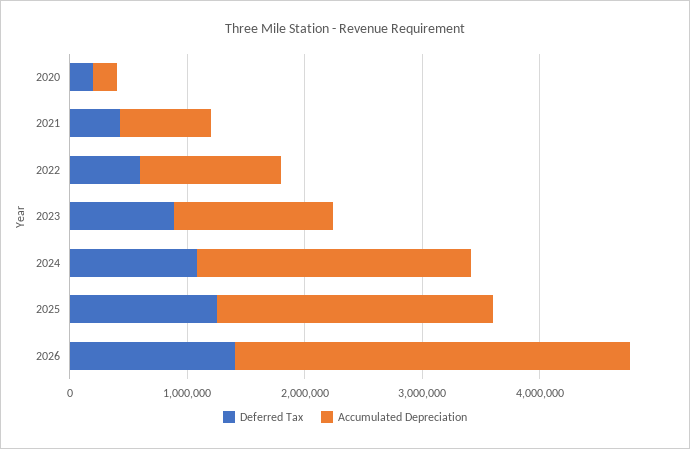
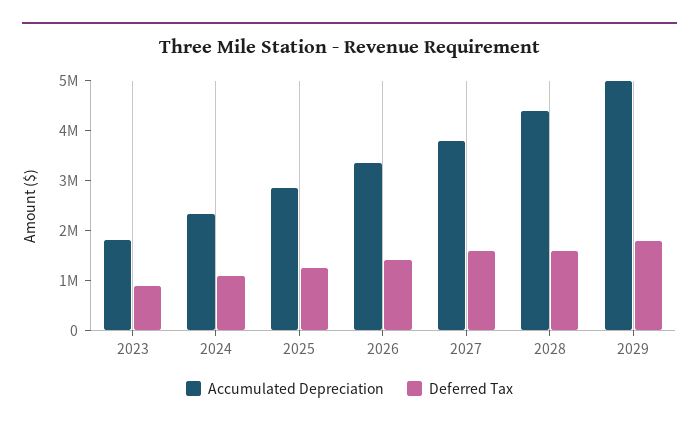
Deferred Tax, 2020: 200000 -> none
Accumulated Depreciation, 2020: 200000 -> none
Deferred Tax, 2021: 400000 -> none
Accumulated Depreciation, 2021: 800000 -> none
Deferred Tax, 2022: 600000 -> none
Accumulated Depreciation, 2022: 1200000 -> none
Accumulated Depreciation, 2023: 1400000 -> 1800000
Accumulated Depreciation, 2025: 2400000 -> 2800000
Accumulated Depreciation, 2027: none -> 3800000
Deferred Tax, 2027: none -> 1600000
Accumulated Depreciation, 2028: none -> 4400000
Deferred Tax, 2028: none -> 1600000
Accumulated Depreciation, 2029: none -> 5000000
Deferred Tax, 2029: none -> 1800000

